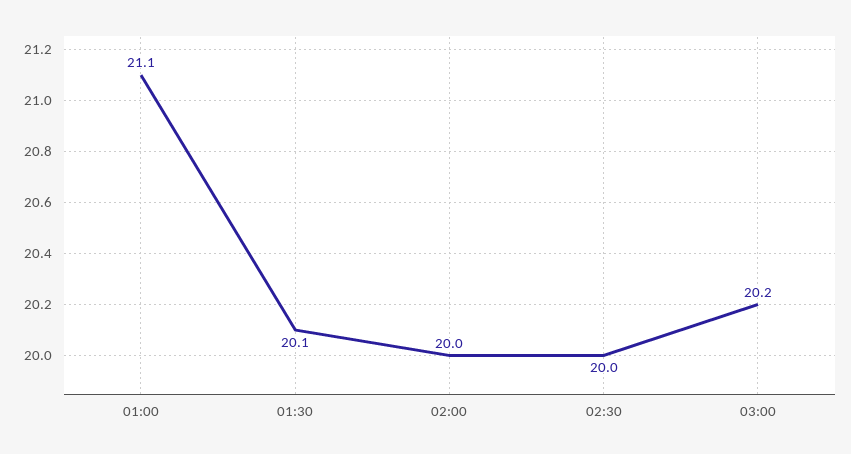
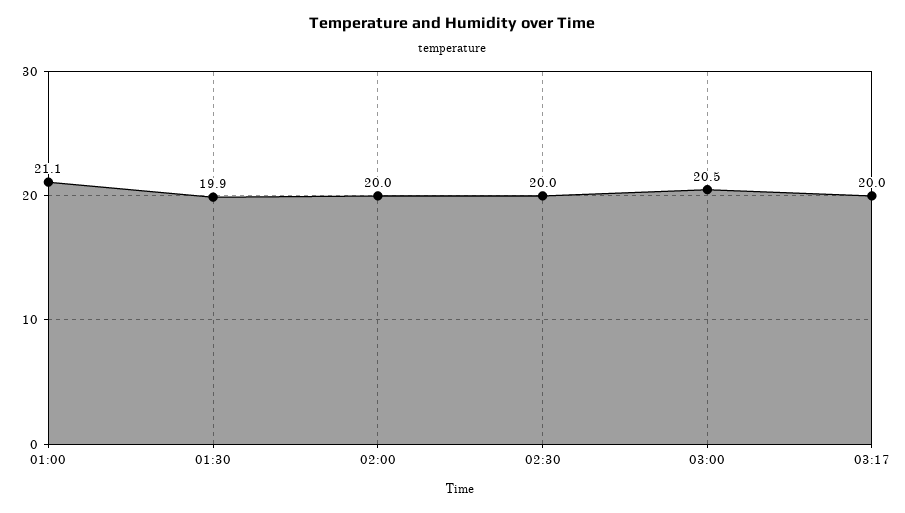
01:30: 20.1 -> 19.9
03:00: 20.2 -> 20.5
03:17: none -> 20

